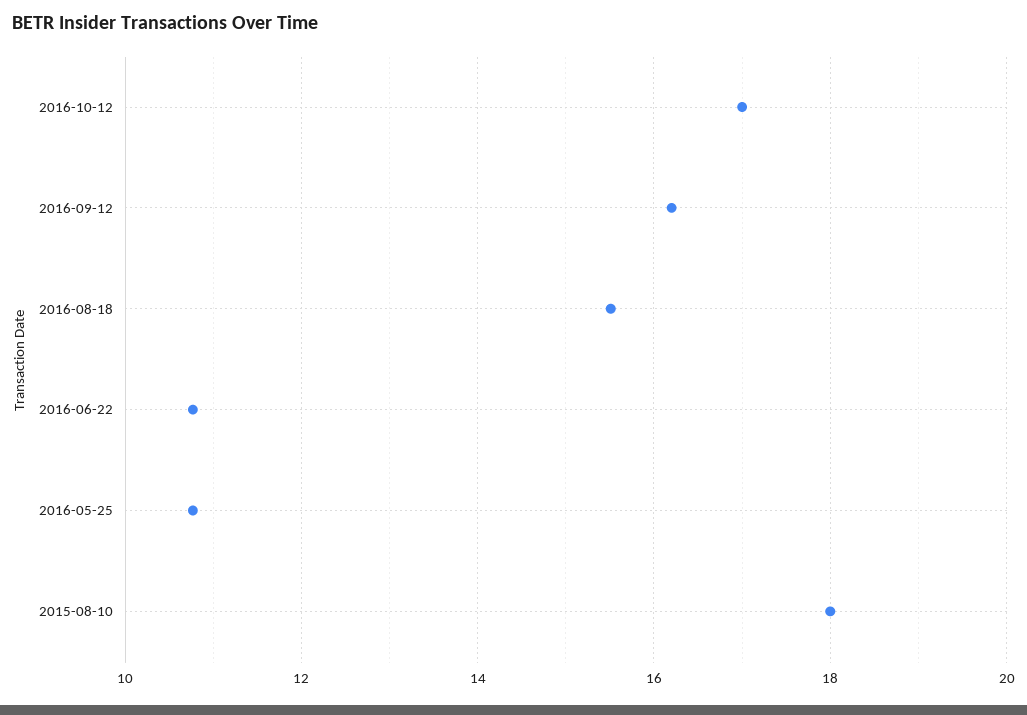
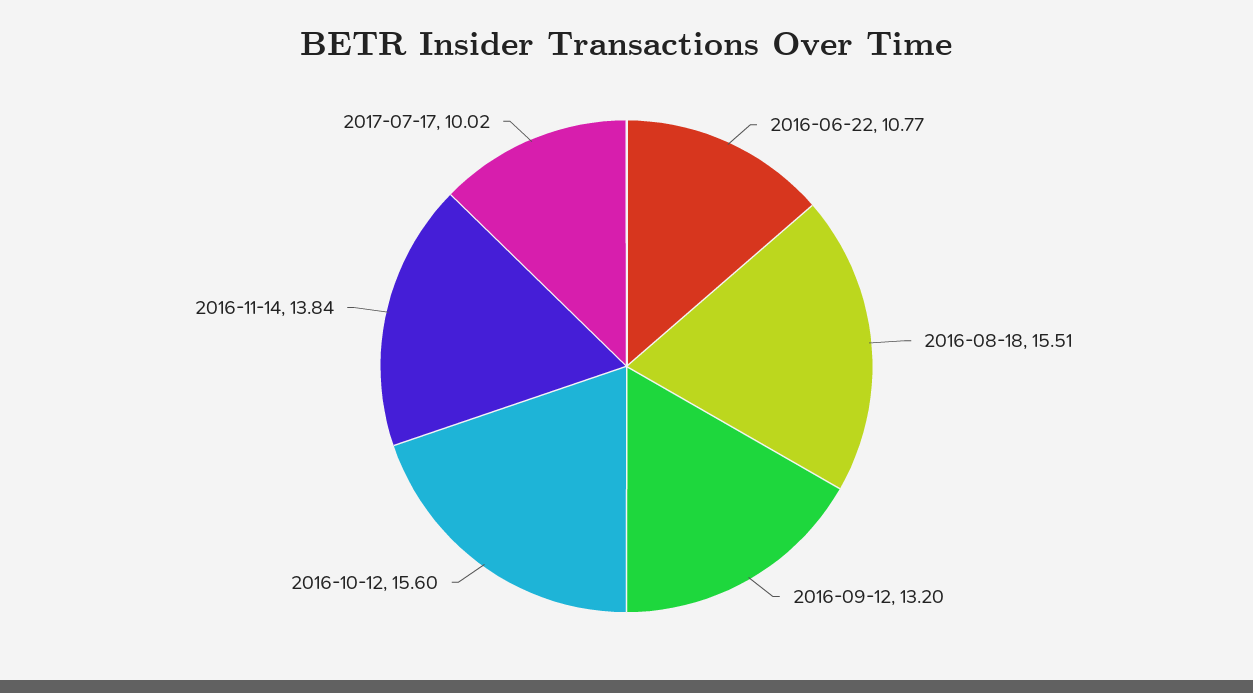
2016-10-12: 17 -> 15.6
2016-09-12: 16.2 -> 13.2
2016-05-25: 10.8 -> none
2015-08-10: 18 -> none
2016-11-14: none -> 13.84
2017-07-17: none -> 10.02

